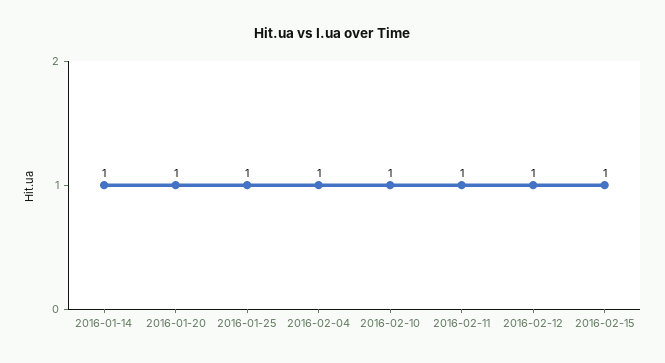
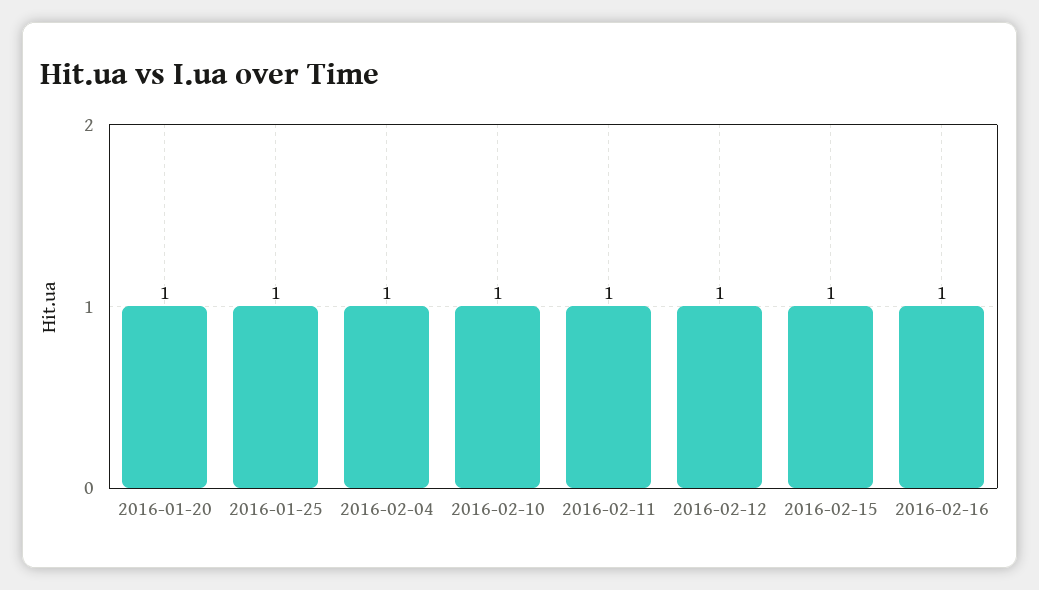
2016-01-14: 1 -> none
2016-02-16: none -> 1

